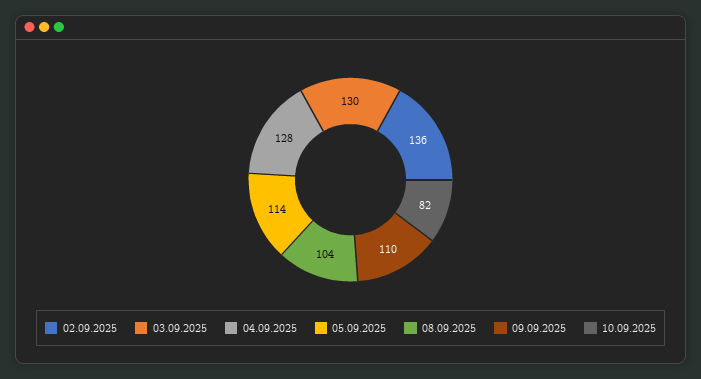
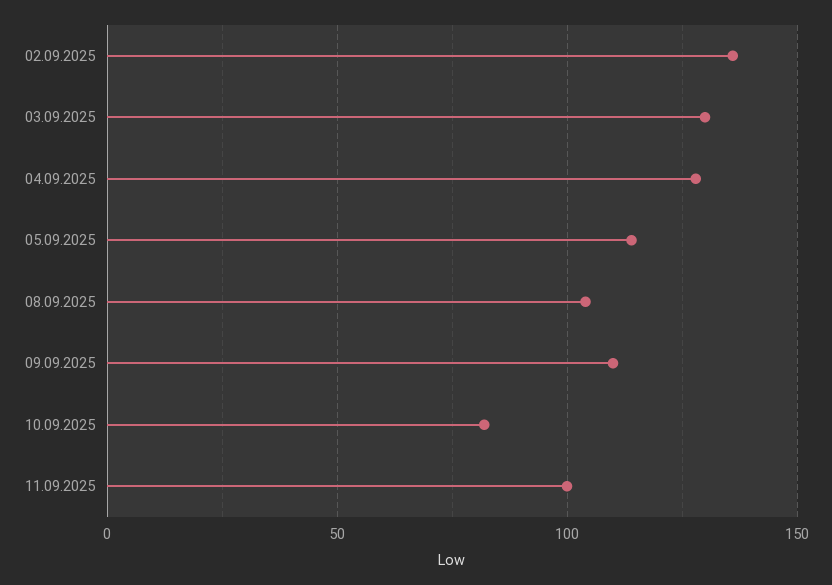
11.09.2025: none -> 100

